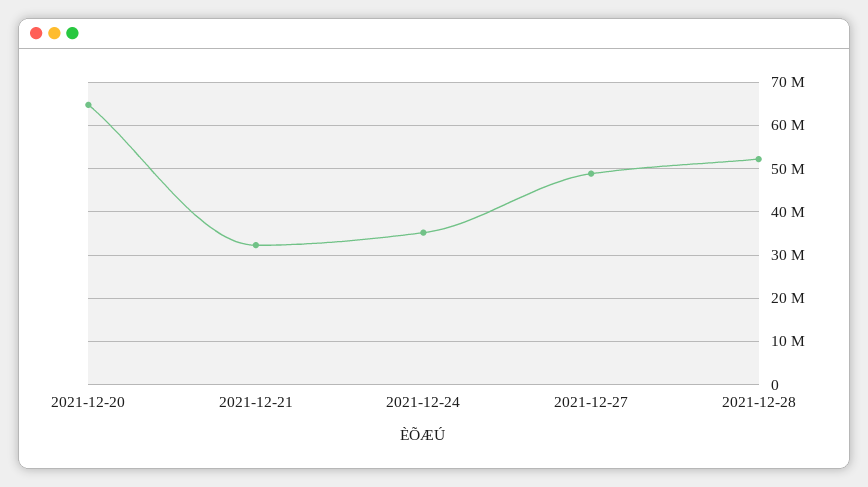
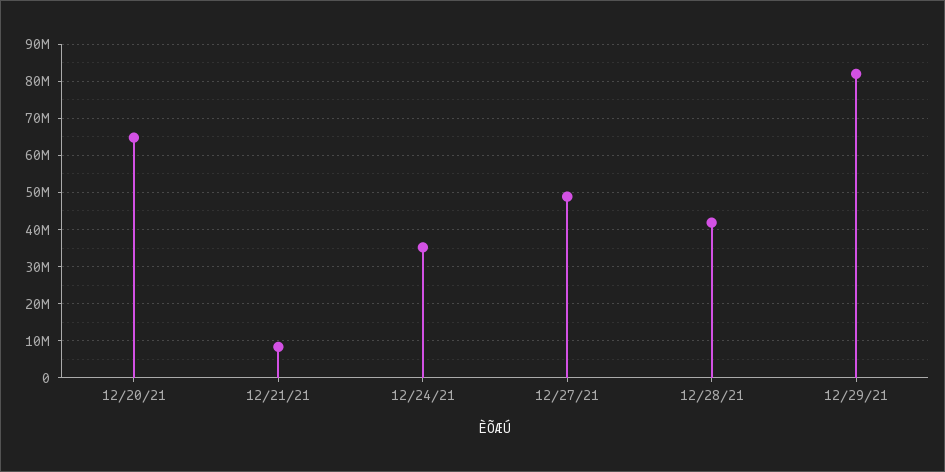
2021-12-21: 32000000 -> 8000000
2021-12-28: 52000000 -> 42000000
12/29/21: none -> 82000000

